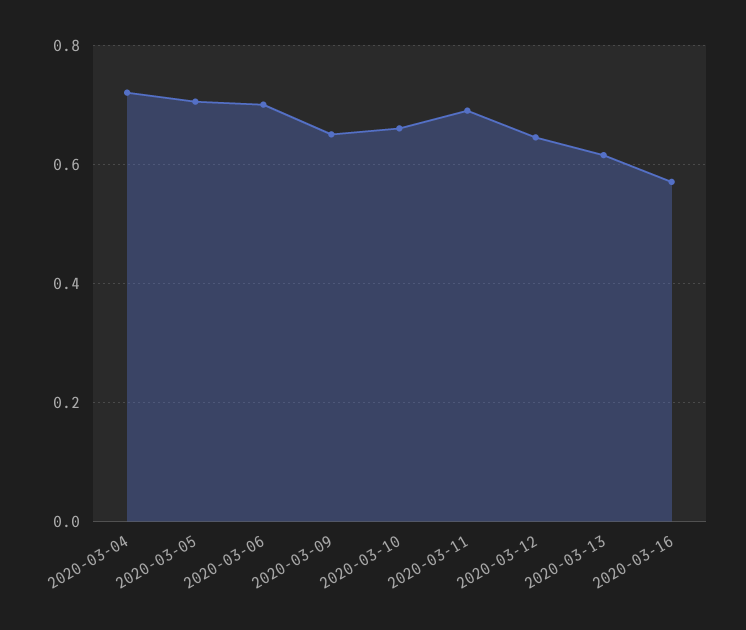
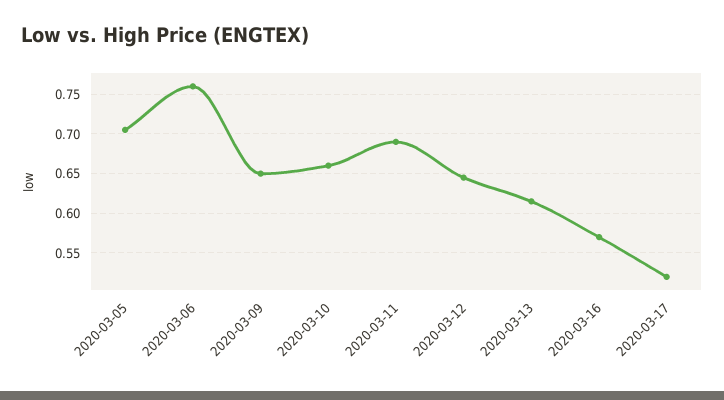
2020-03-04: 0.72 -> none
2020-03-06: 0.7 -> 0.76
2020-03-17: none -> 0.52

